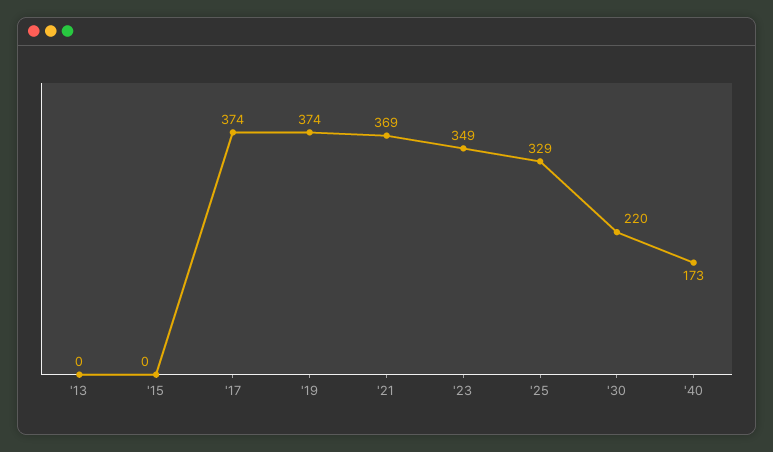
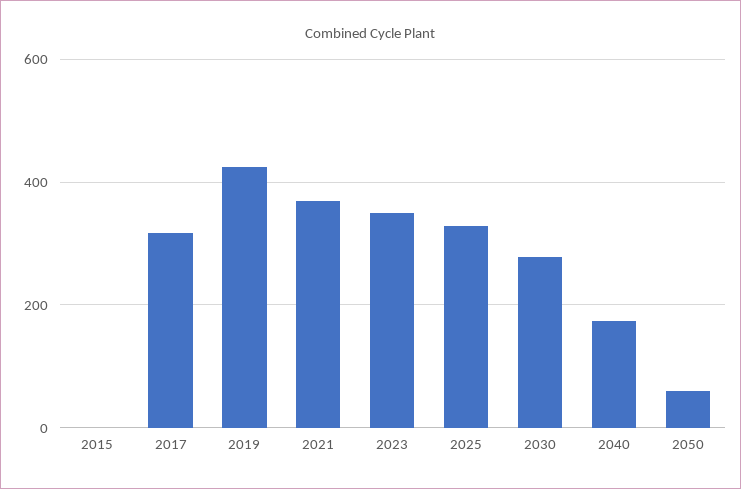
'13: 0 -> none
'17: 374 -> 320
'19: 374 -> 420
'30: 220 -> 280
2050: none -> 60

